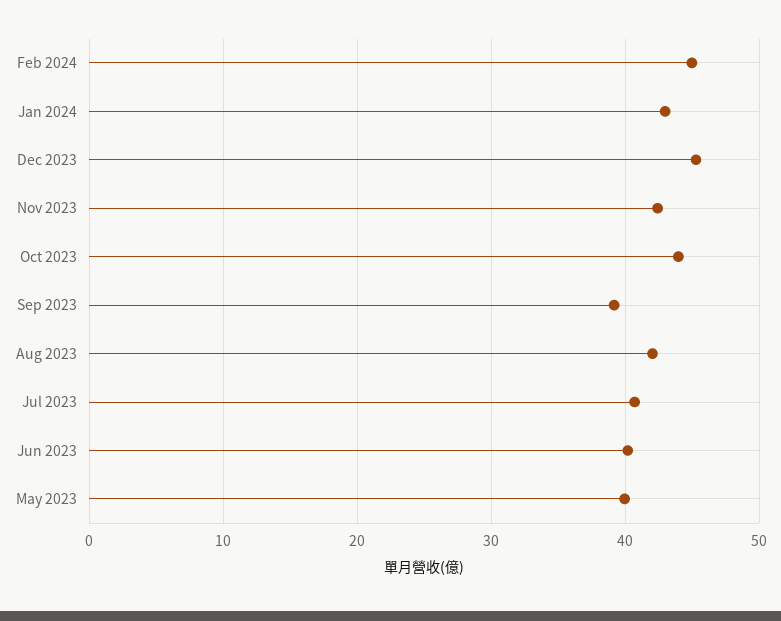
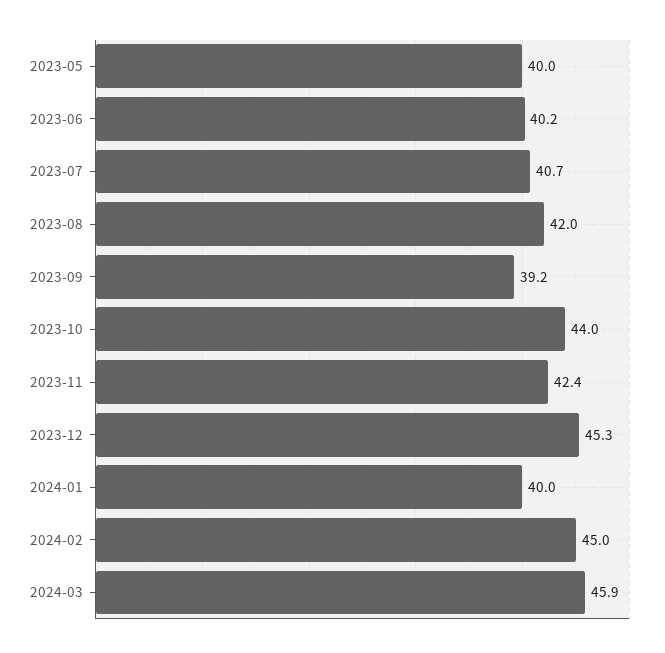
Jan 2024: 43 -> 40
2024-03: none -> 45.9

